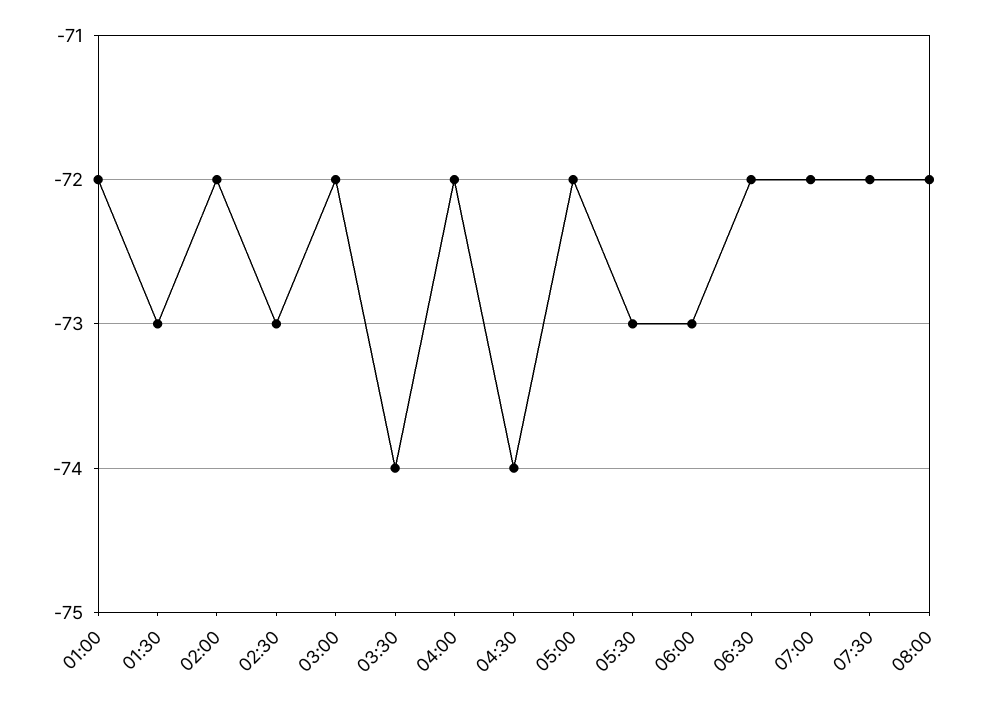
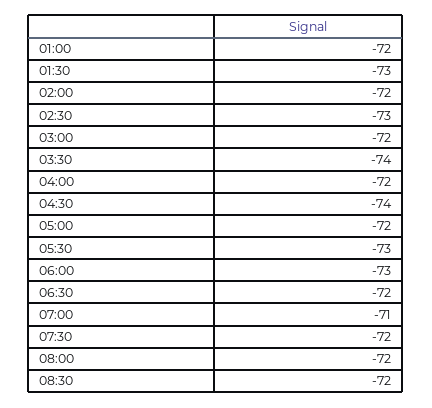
07:00: -72 -> -71
08:30: none -> -72

